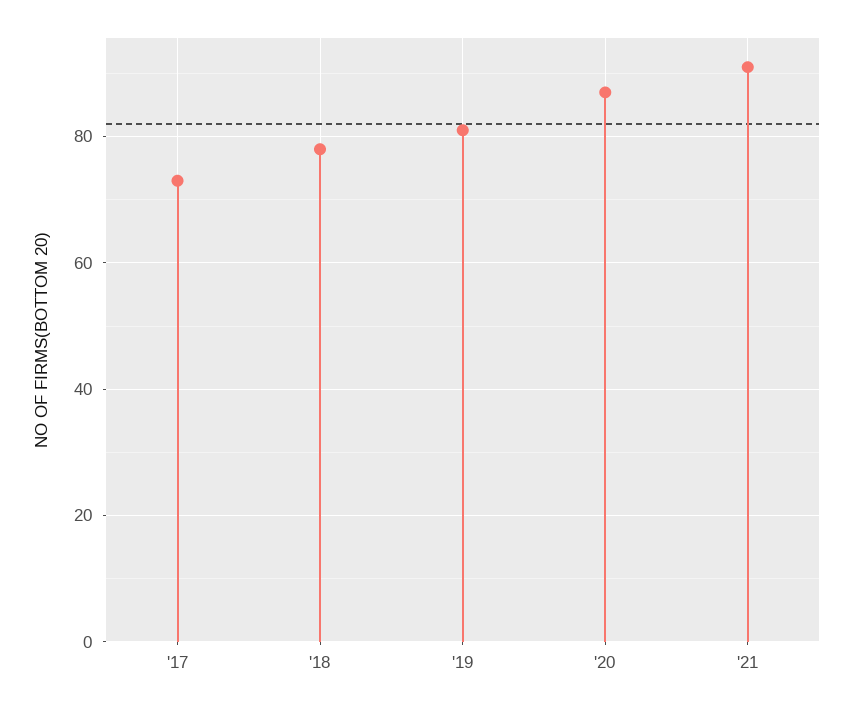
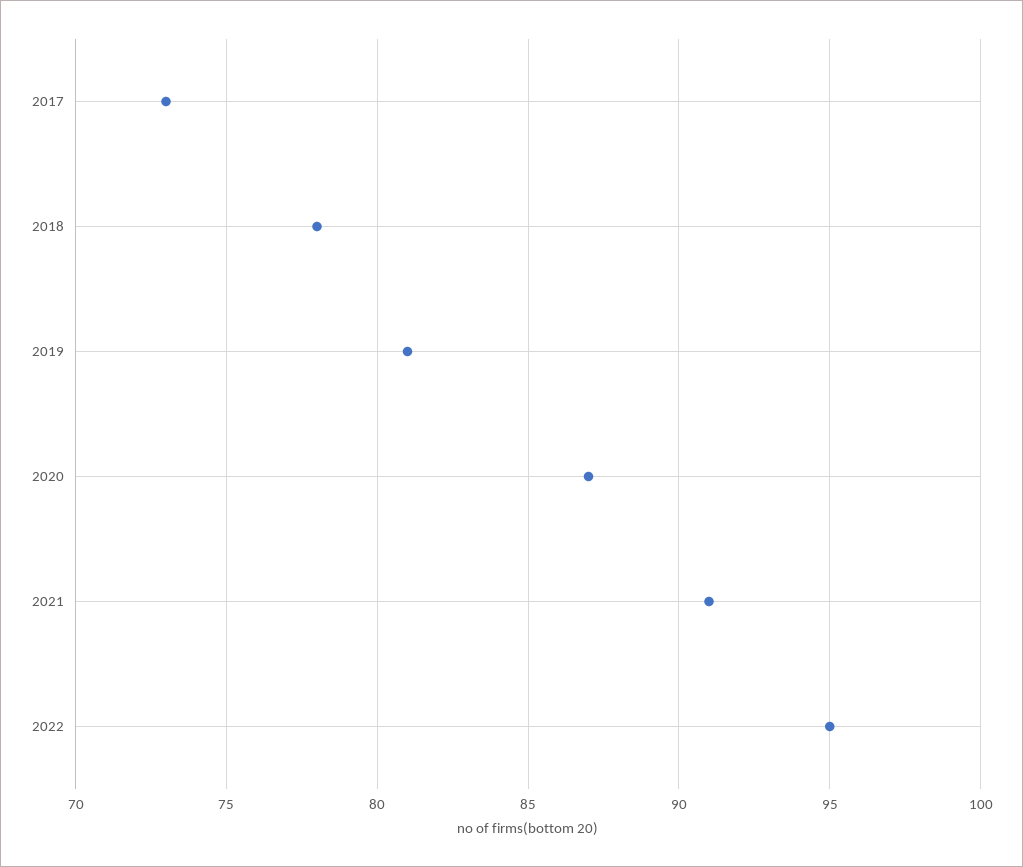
2022: none -> 95

